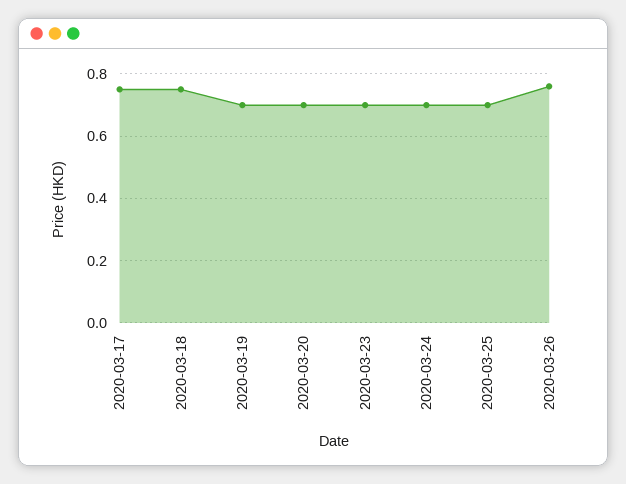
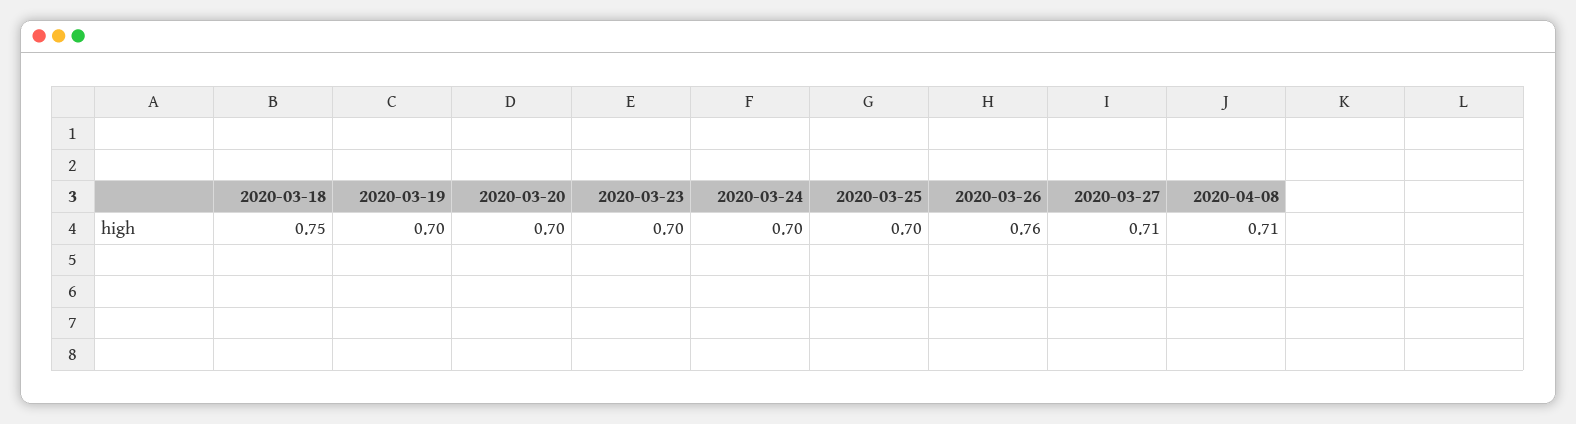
2020-03-17: 0.75 -> none
2020-03-27: none -> 0.71
2020-04-08: none -> 0.71

